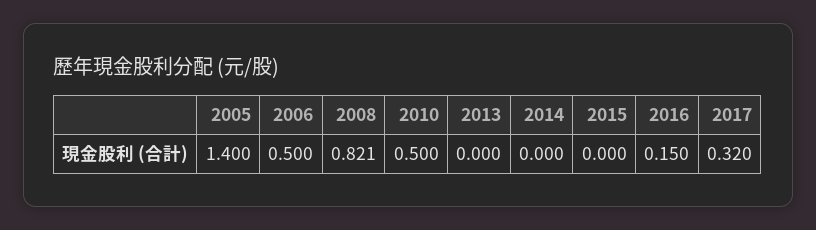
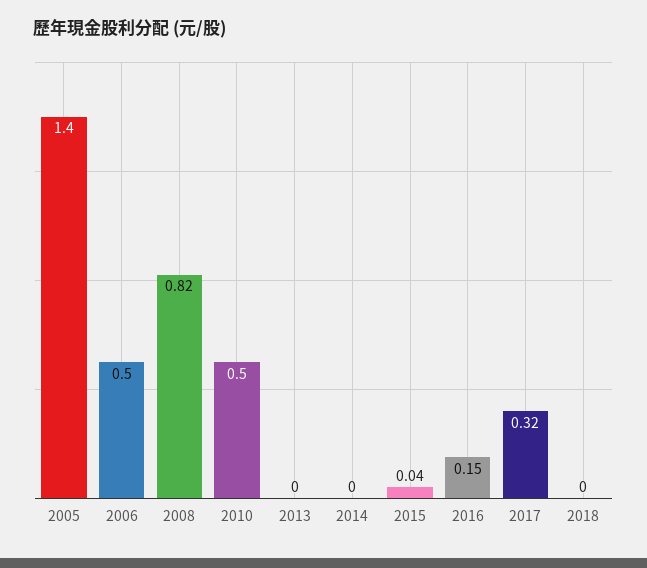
2015: 0 -> 0.04
2018: none -> 0

